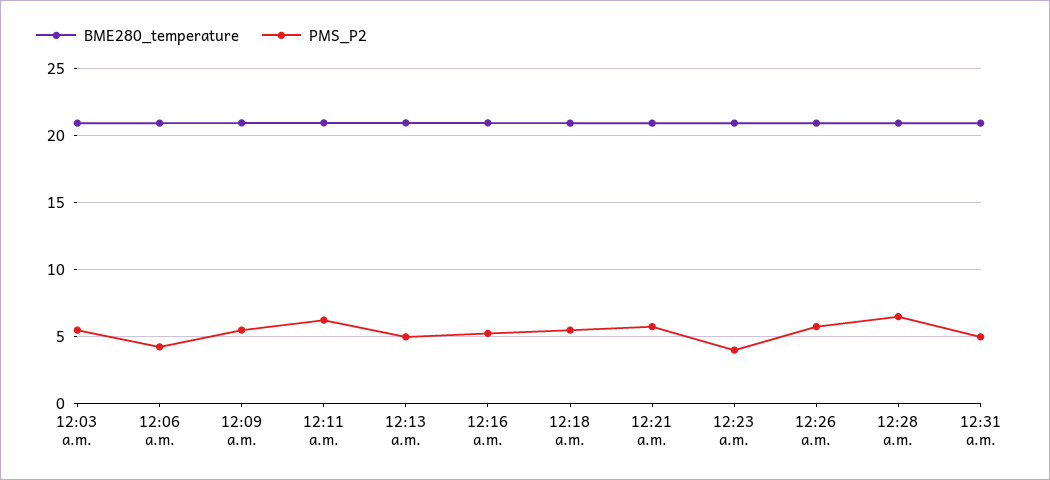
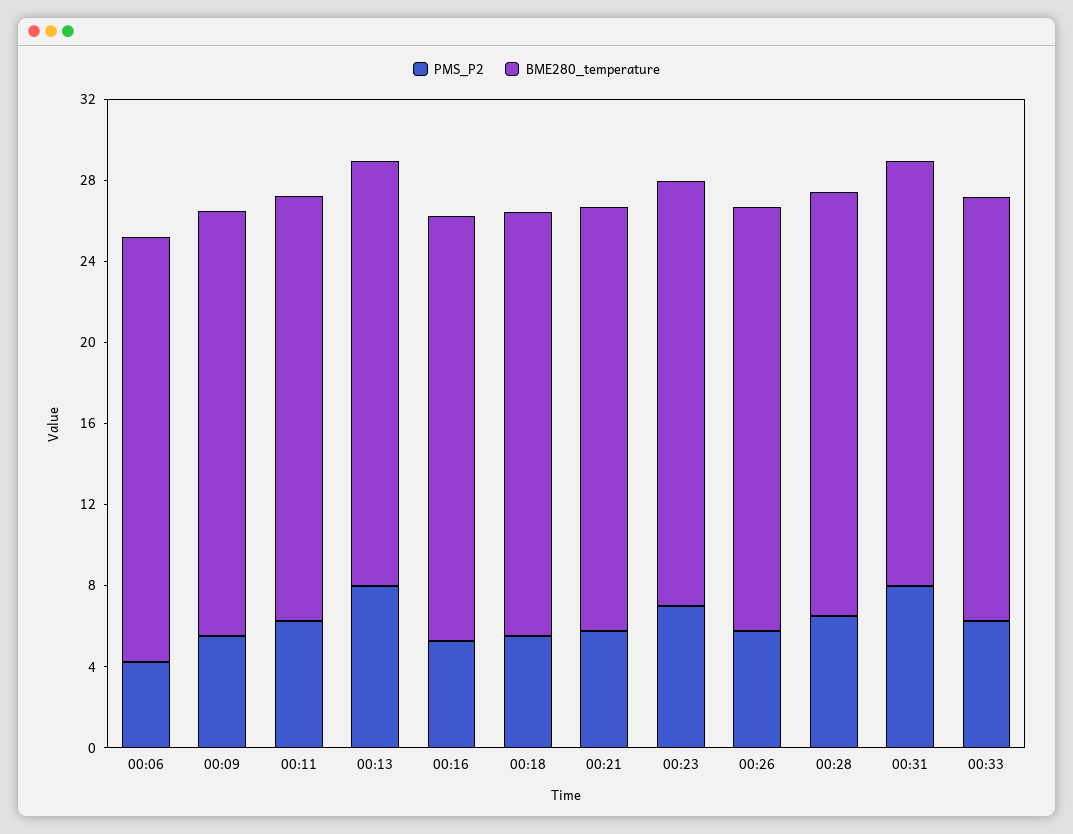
BME280_temperature, 12:03 a.m.: 21 -> none
PMS_P2, 12:03 a.m.: 5.5 -> none
PMS_P2, 12:13 a.m.: 5 -> 8
PMS_P2, 12:23 a.m.: 4 -> 7
PMS_P2, 12:31 a.m.: 5 -> 8
PMS_P2, 00:33: none -> 6
BME280_temperature, 00:33: none -> 21

